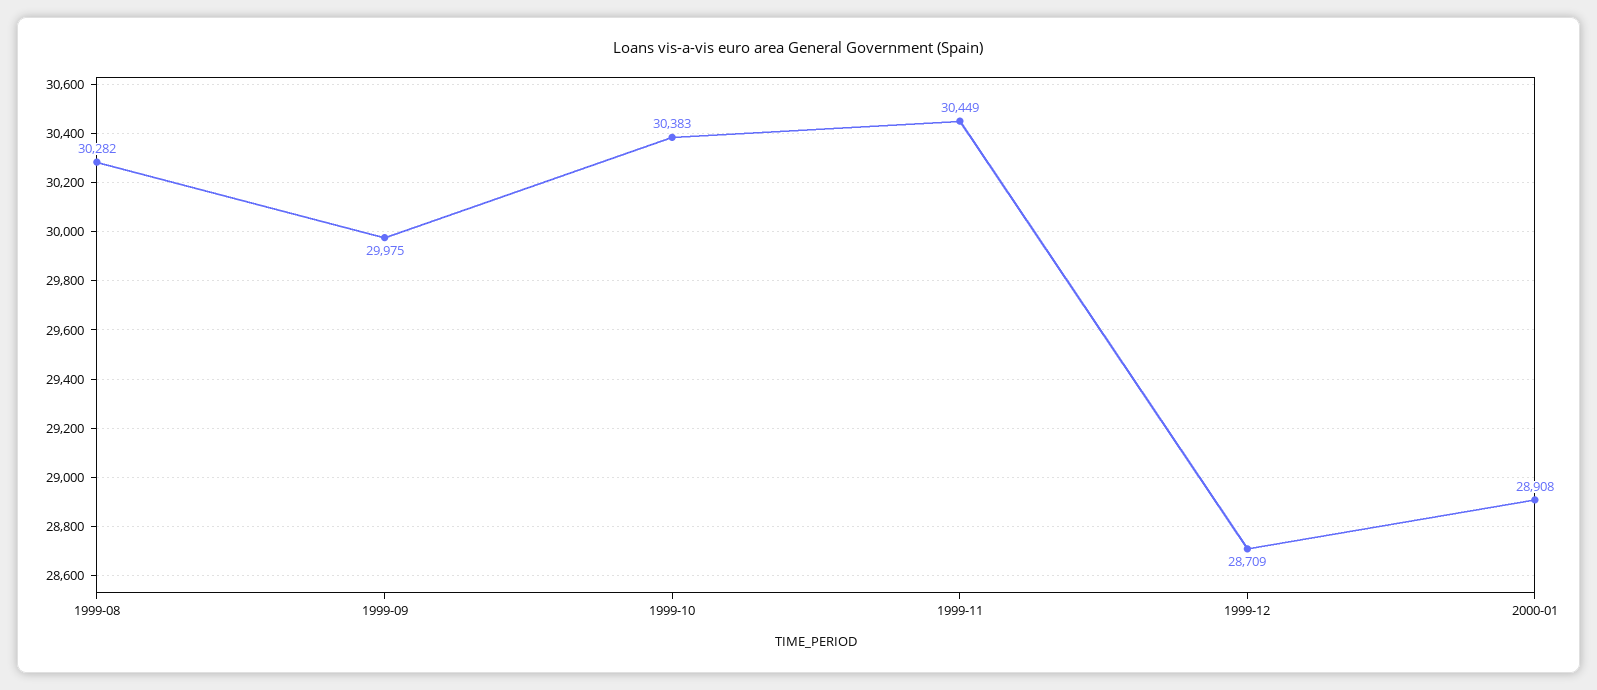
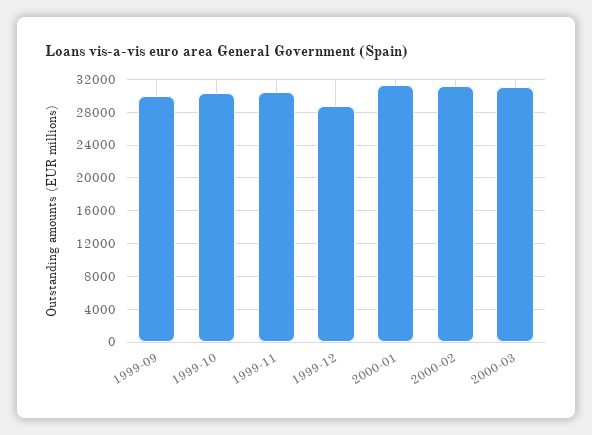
1999-08: 30282 -> none
2000-01: 28908 -> 31000
2000-02: none -> 31000
2000-03: none -> 31000

